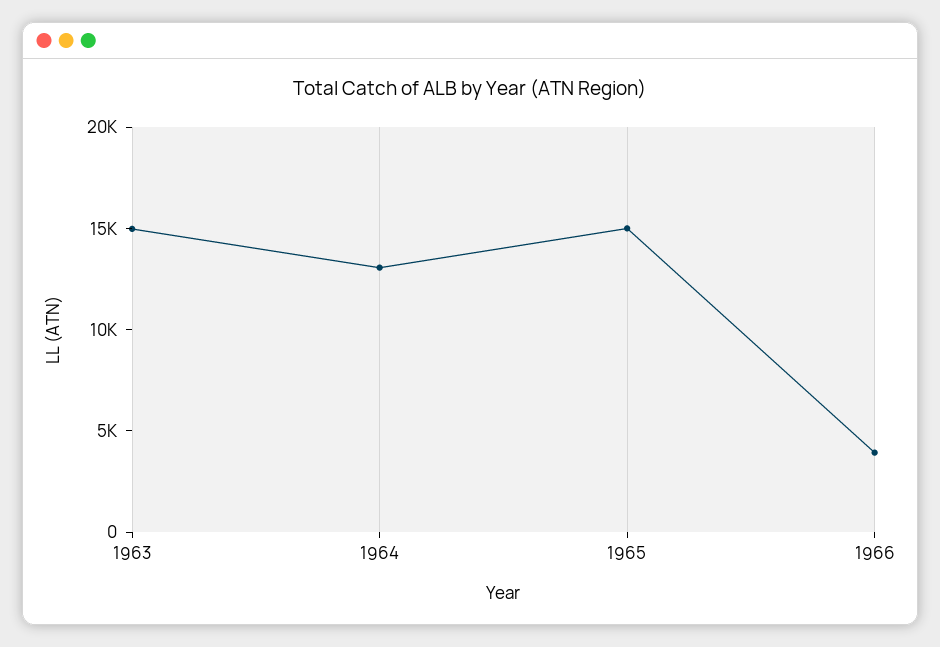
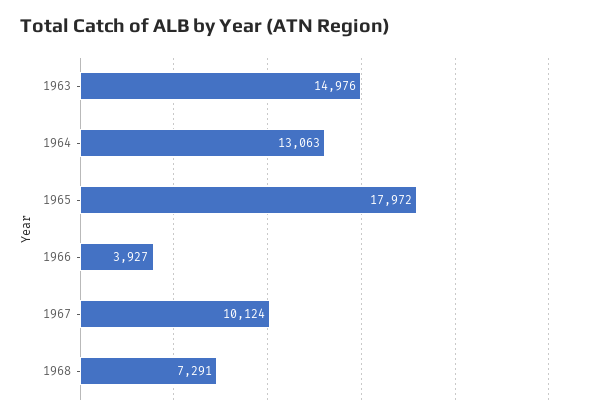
1965: 15000 -> 17972
1967: none -> 10124
1968: none -> 7291

